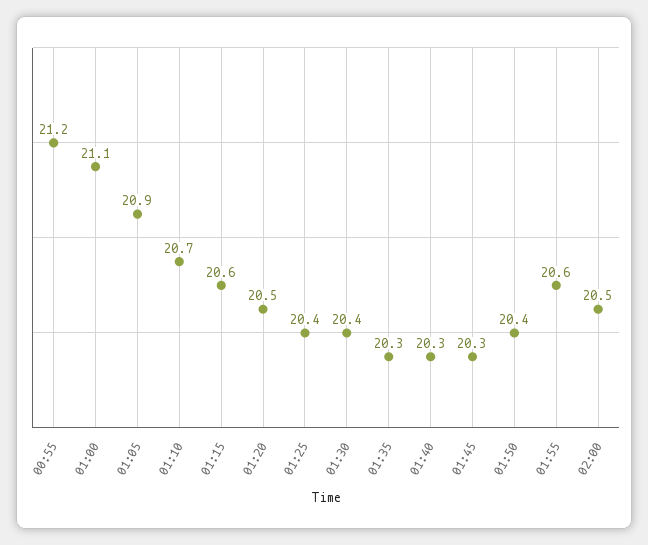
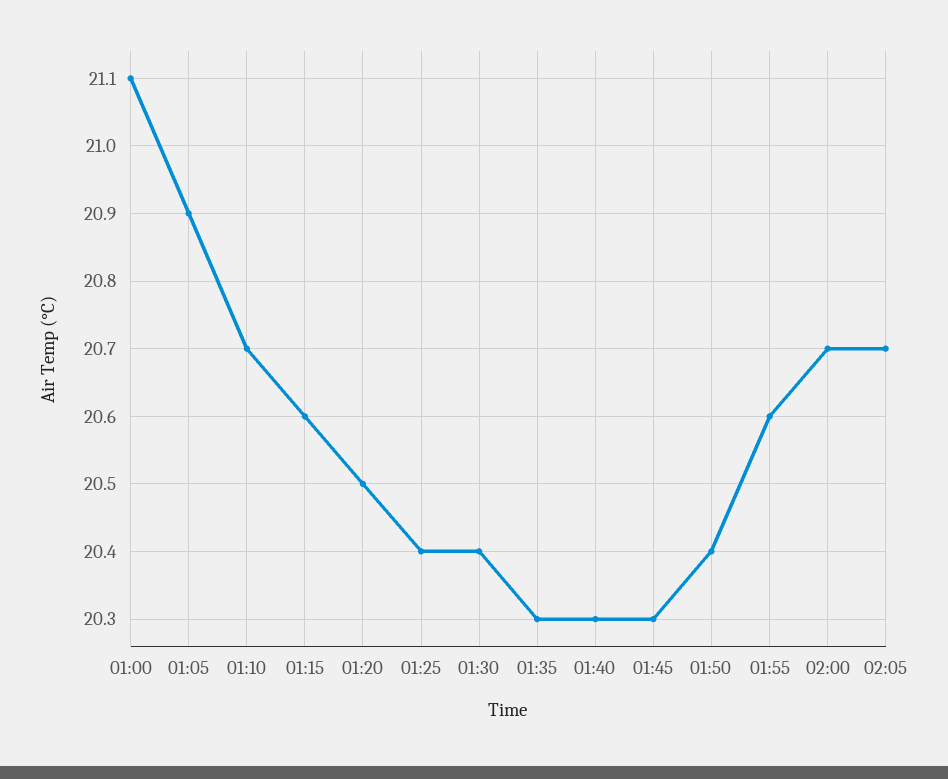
00:55: 21.2 -> none
02:00: 20.5 -> 20.7
02:05: none -> 20.7

